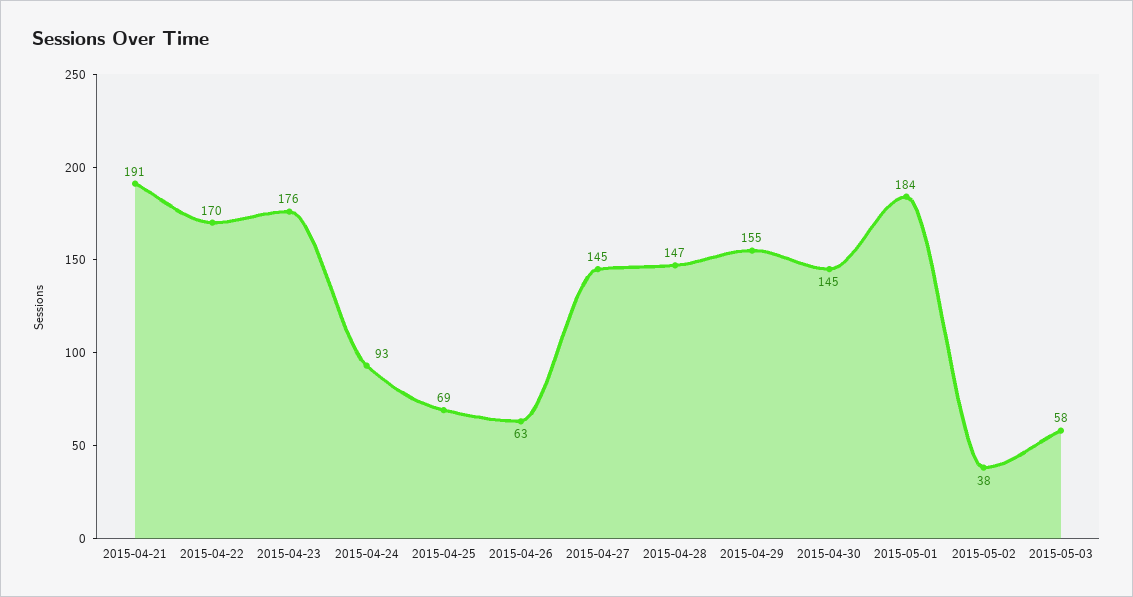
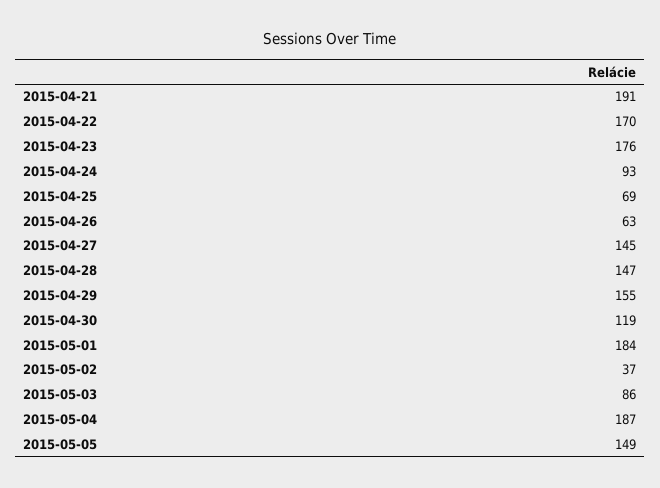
2015-04-30: 145 -> 119
2015-05-02: 38 -> 37
2015-05-03: 58 -> 86
2015-05-04: none -> 187
2015-05-05: none -> 149

